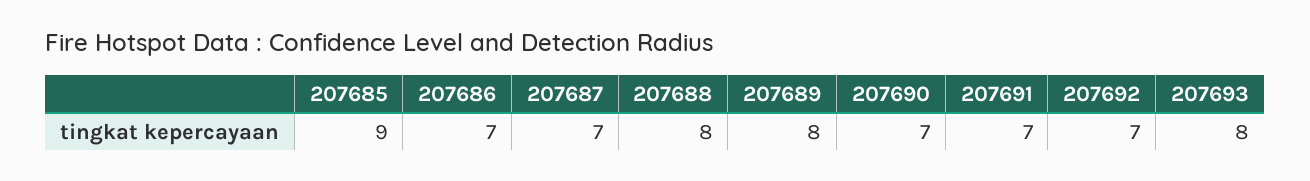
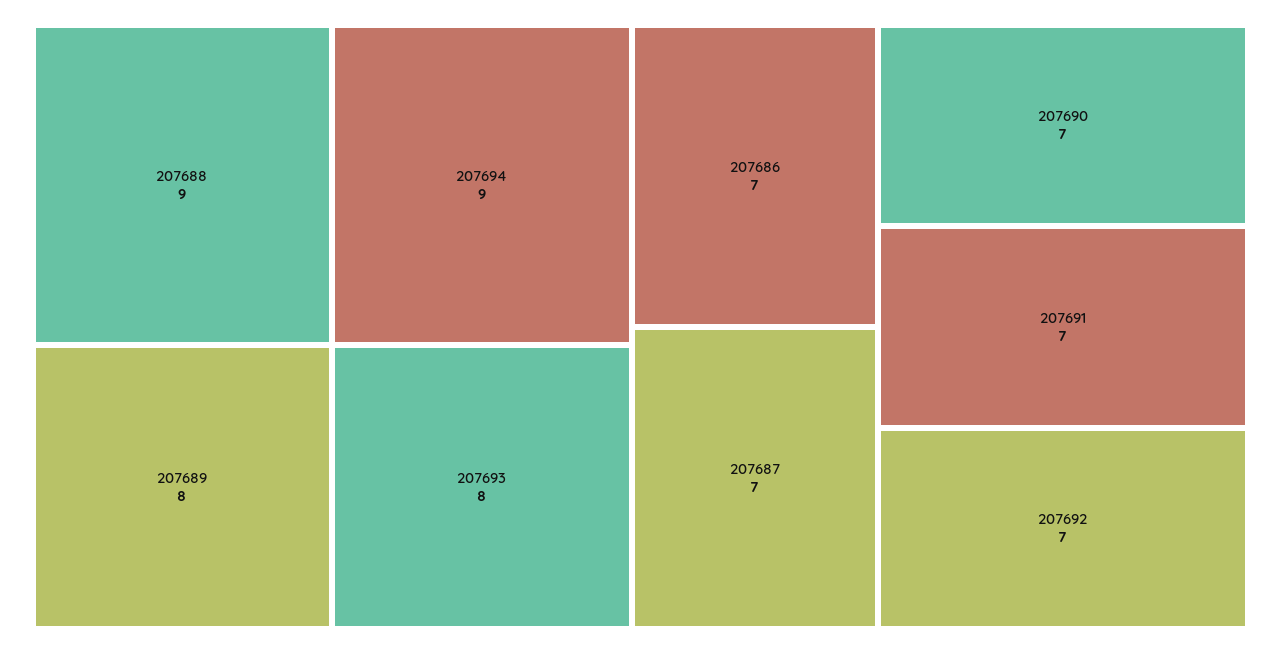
207685: 9 -> none
207688: 8 -> 9
207694: none -> 9

